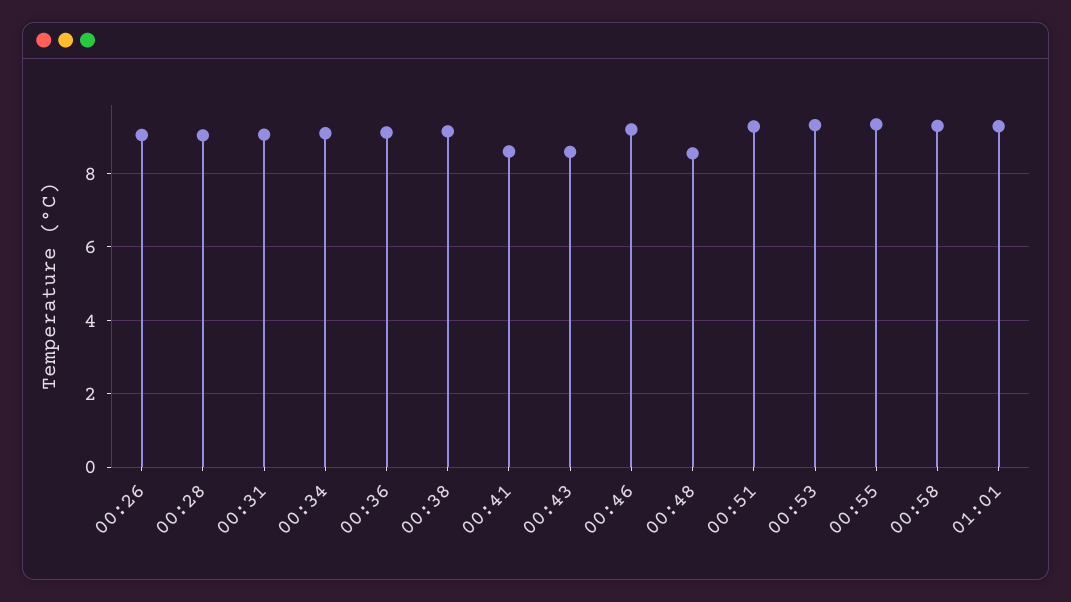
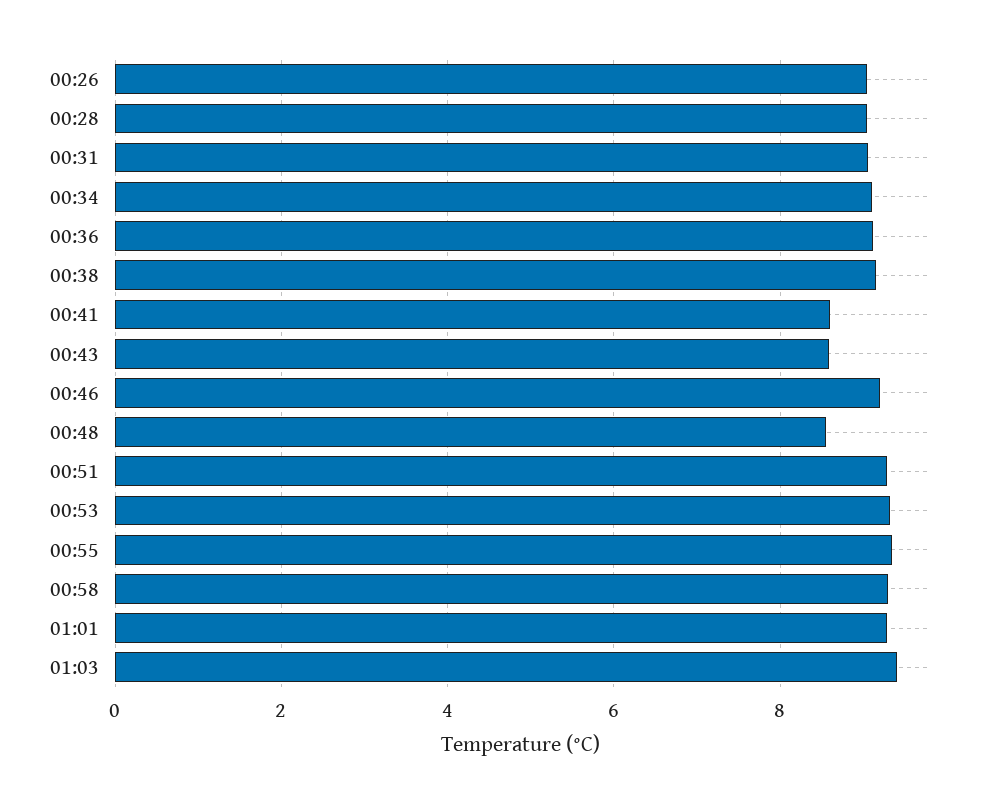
01:03: none -> 9.4

